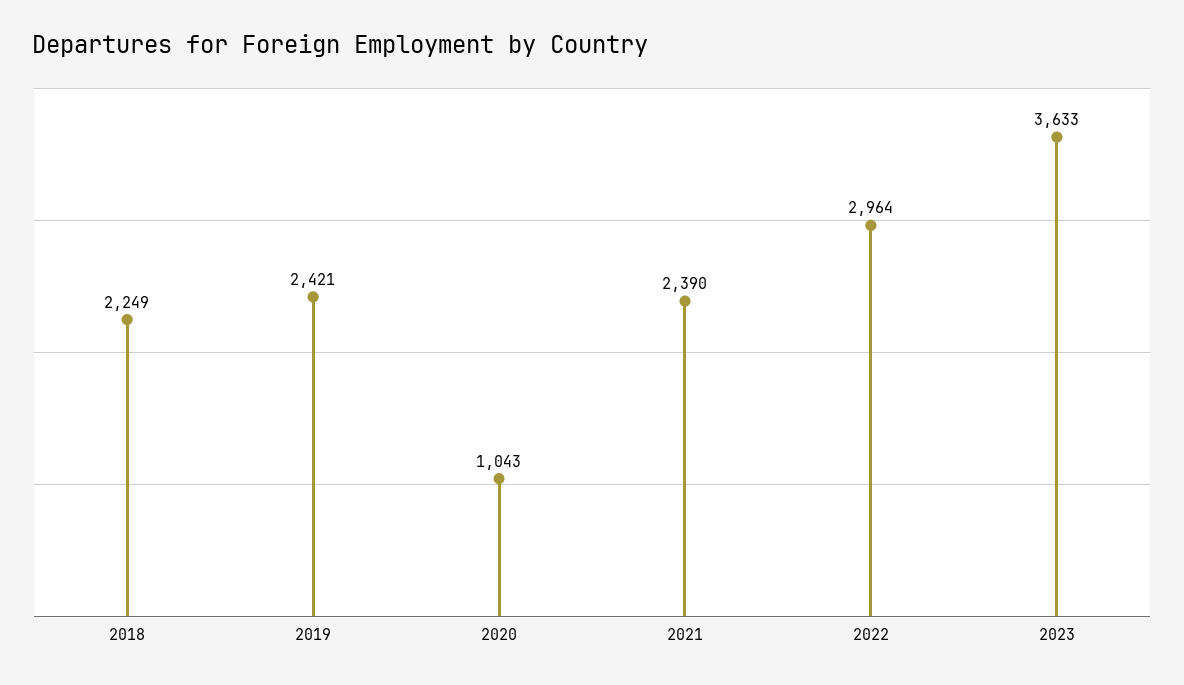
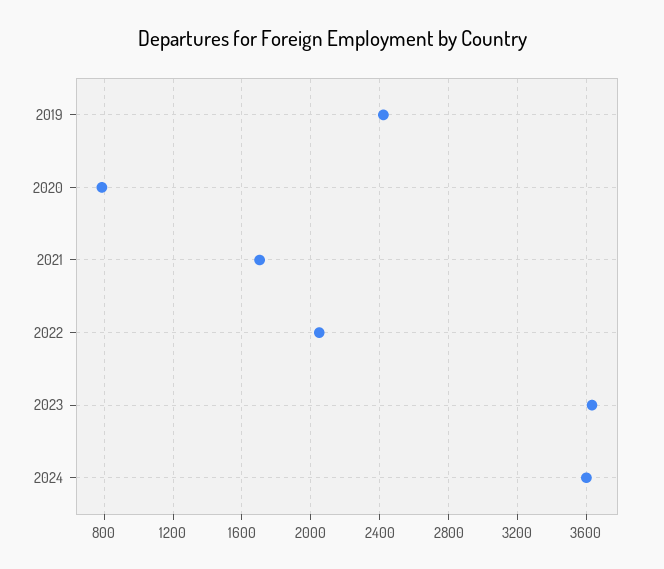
2018: 2249 -> none
2020: 1043 -> 800
2021: 2390 -> 1700
2022: 2964 -> 2050
2024: none -> 3600

